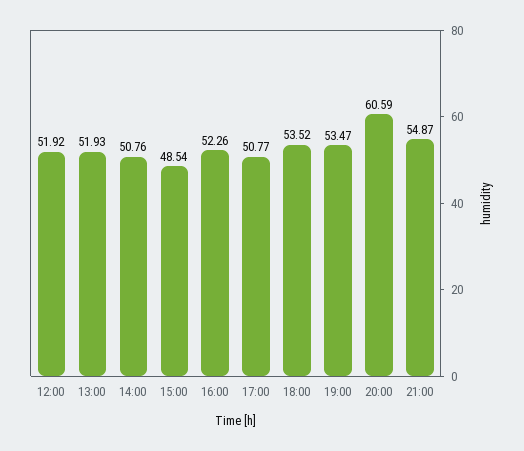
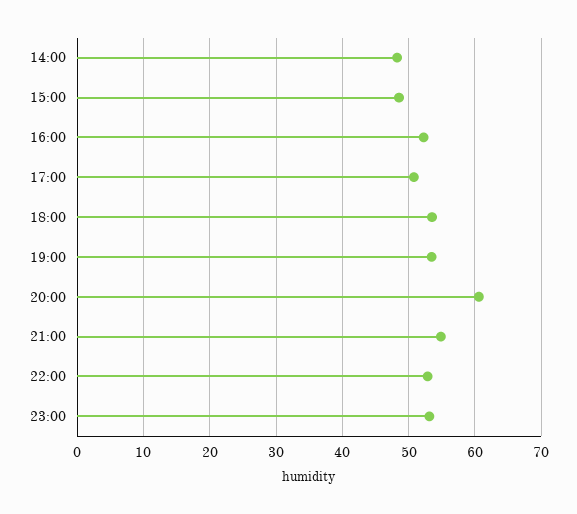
12:00: 51.92 -> none
13:00: 51.93 -> none
14:00: 50.76 -> 48
22:00: none -> 53
23:00: none -> 53

